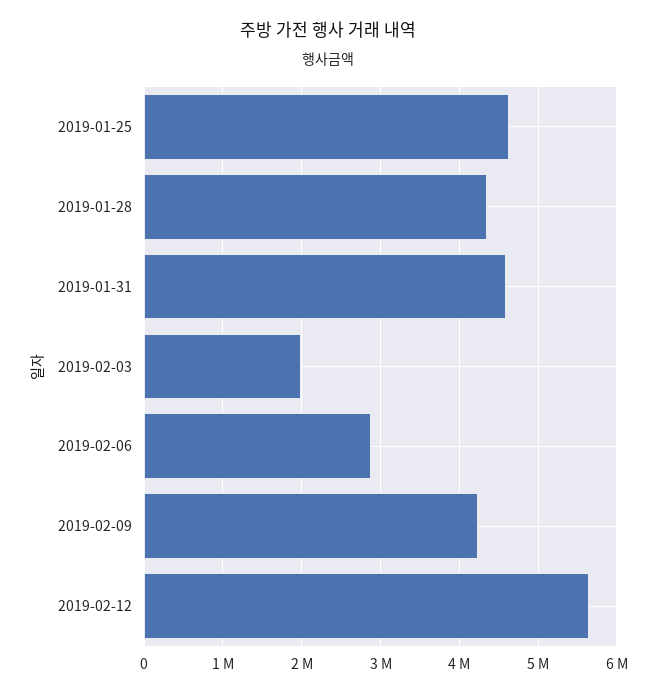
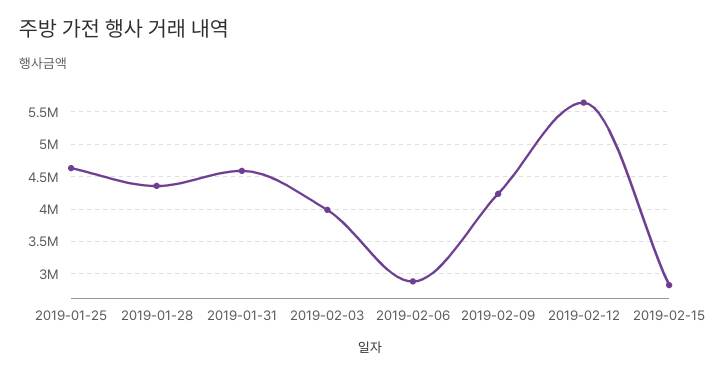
2019-02-03: 2000000 -> 4000000
2019-02-15: none -> 2800000

